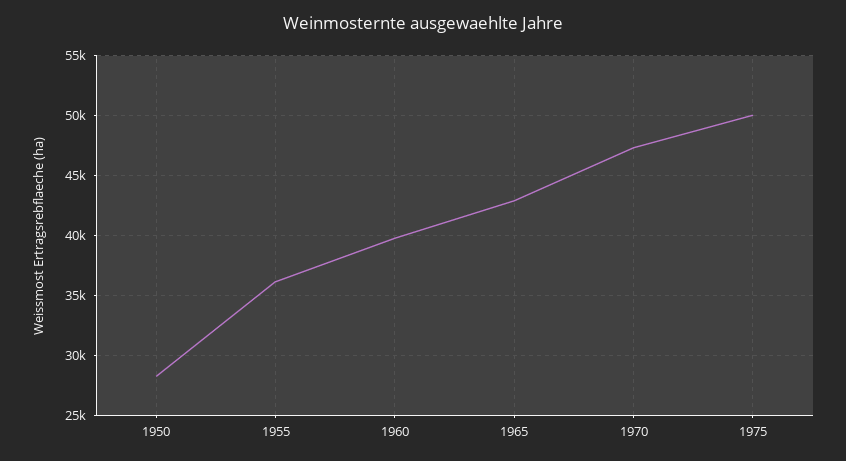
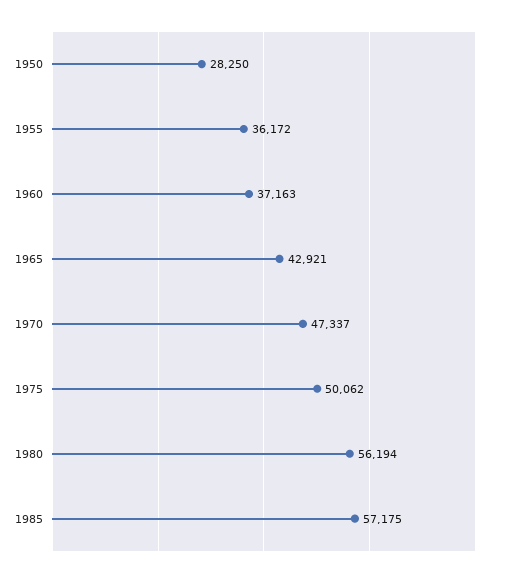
1960: 40000 -> 37163
1980: none -> 56194
1985: none -> 57175

